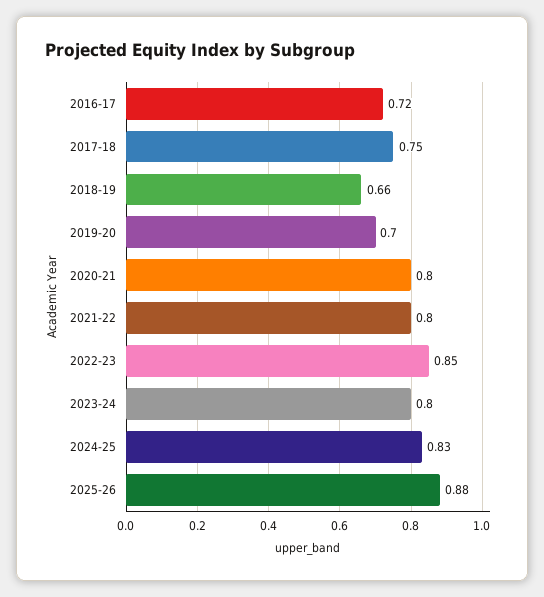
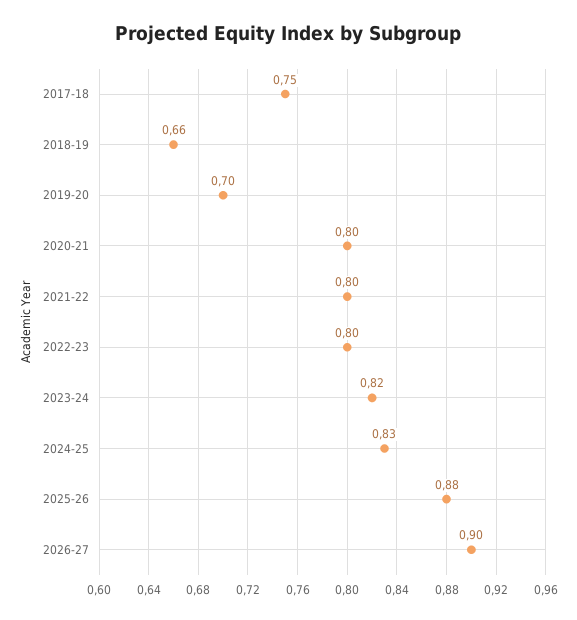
2016-17: 0.72 -> none
2022-23: 0.85 -> 0.8
2023-24: 0.8 -> 0.82
2026-27: none -> 0.9

